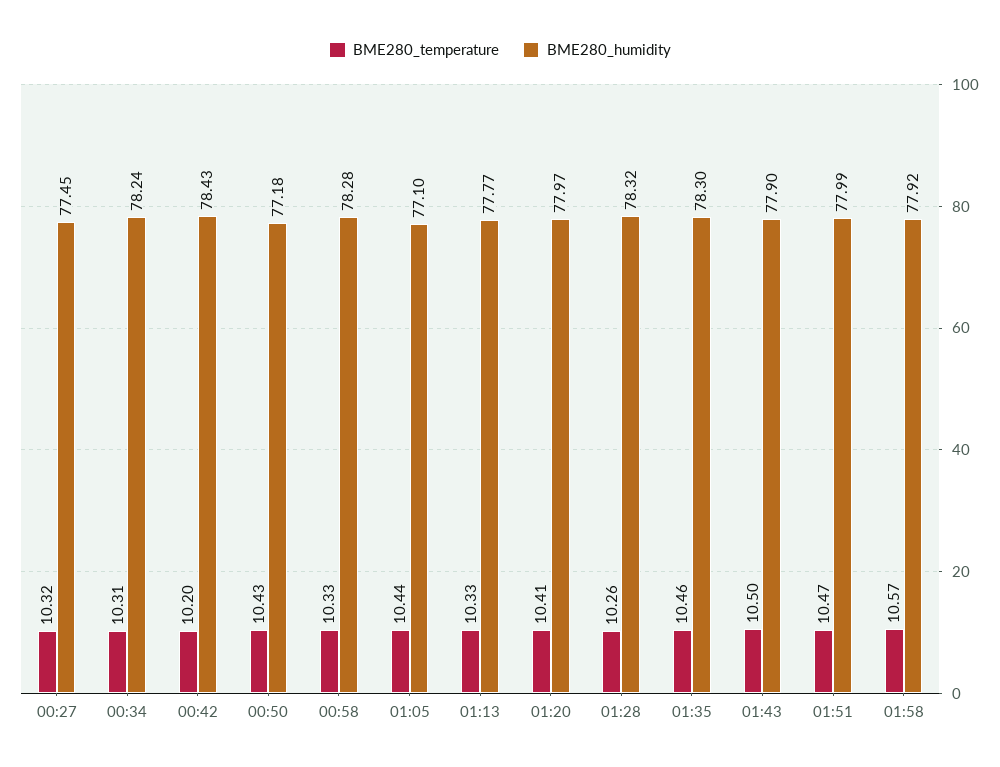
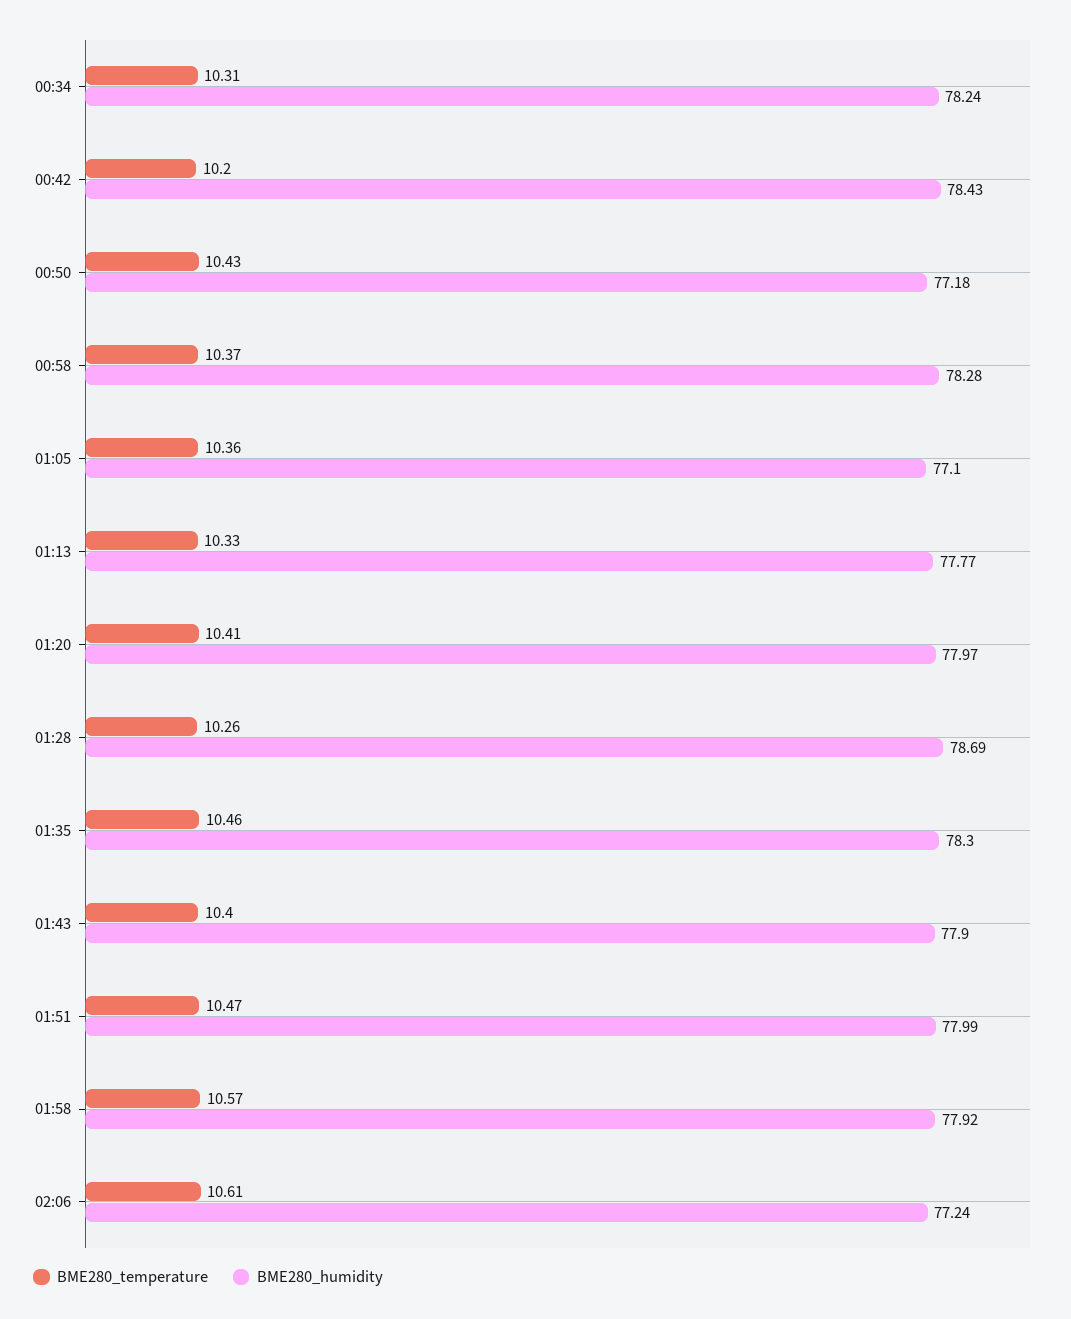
BME280_temperature, 00:27: 10.32 -> none
BME280_humidity, 00:27: 77.45 -> none
BME280_temperature, 00:58: 10.33 -> 10.37
BME280_temperature, 01:05: 10.44 -> 10.36
BME280_humidity, 01:28: 78.32 -> 78.69
BME280_temperature, 01:43: 10.5 -> 10.4
BME280_temperature, 02:06: none -> 10.61
BME280_humidity, 02:06: none -> 77.24

